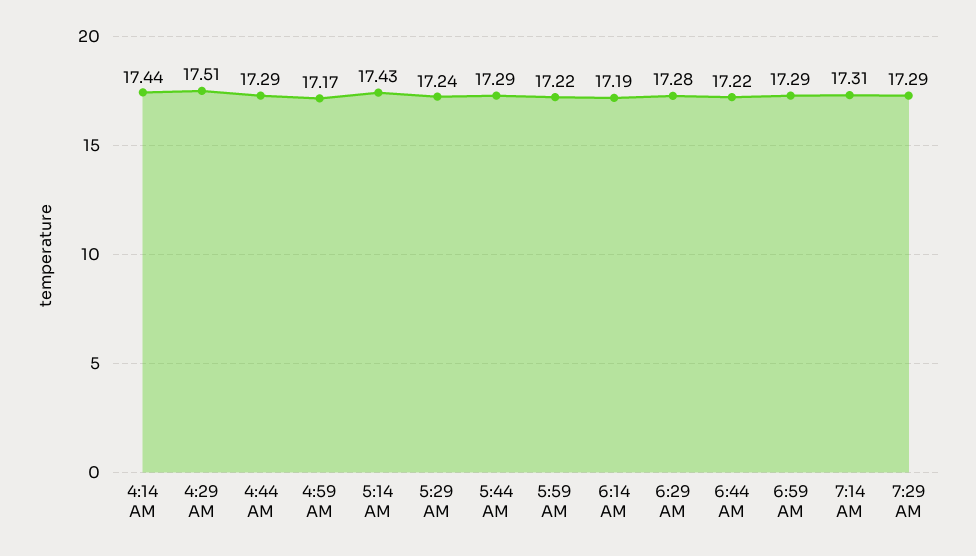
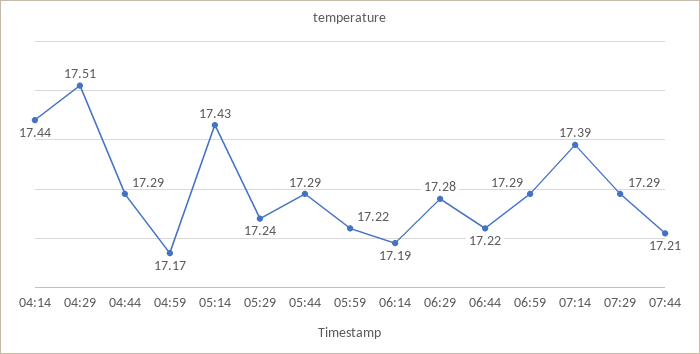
7:14 AM: 17.31 -> 17.39
07:44: none -> 17.21

